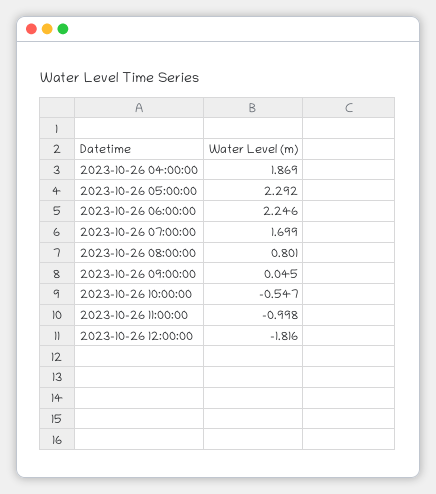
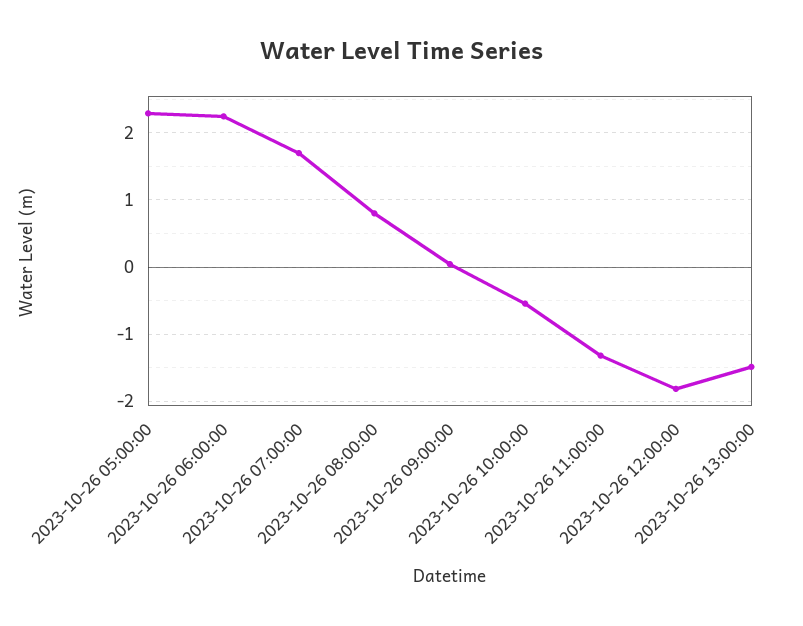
2023-10-26 04:00:00: 1.869 -> none
2023-10-26 11:00:00: -0.998 -> -1.3
2023-10-26 13:00:00: none -> -1.5

